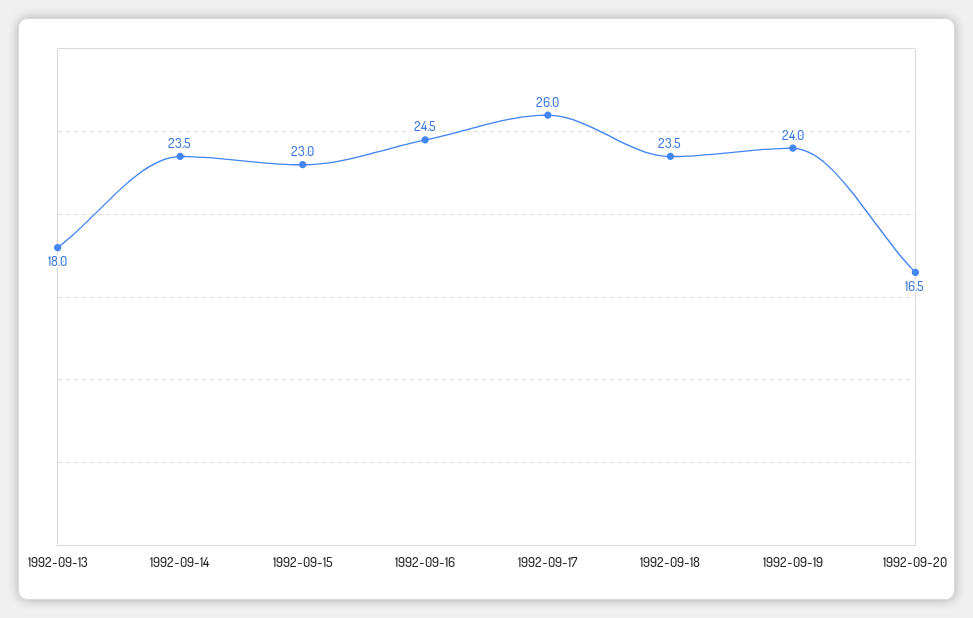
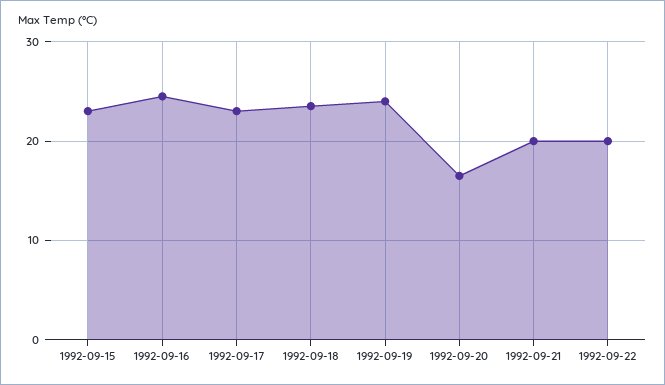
1992-09-13: 18 -> none
1992-09-14: 23.5 -> none
1992-09-17: 26 -> 23
1992-09-21: none -> 20
1992-09-22: none -> 20

